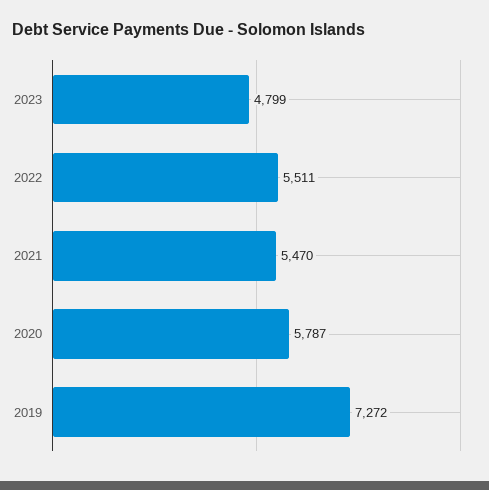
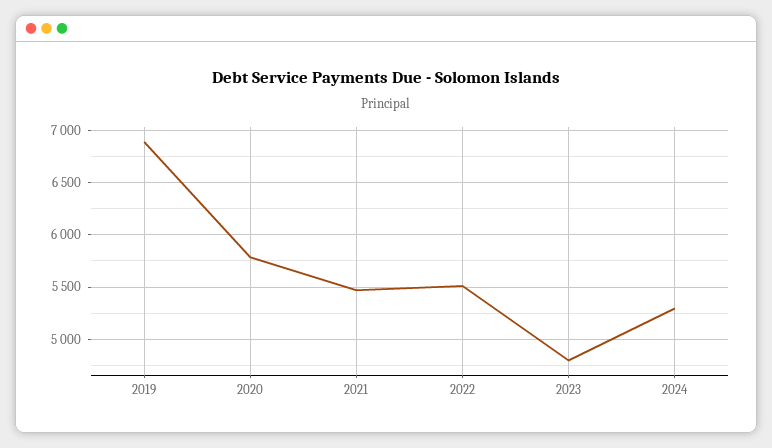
2019: 7272 -> 6900
2024: none -> 5300

